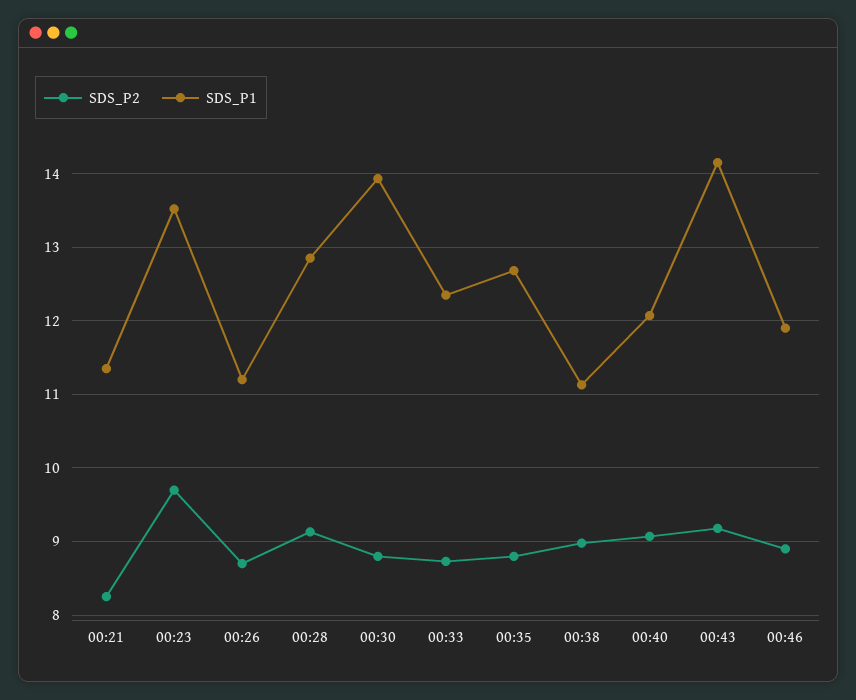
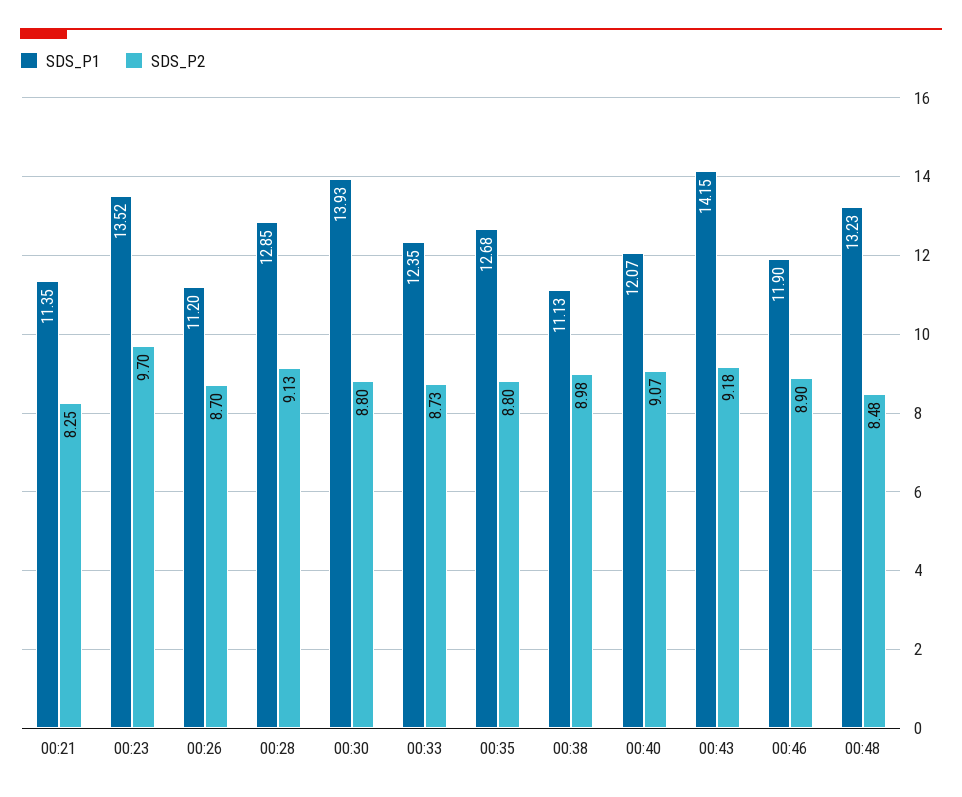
SDS_P1, 00:48: none -> 13.23
SDS_P2, 00:48: none -> 8.48

